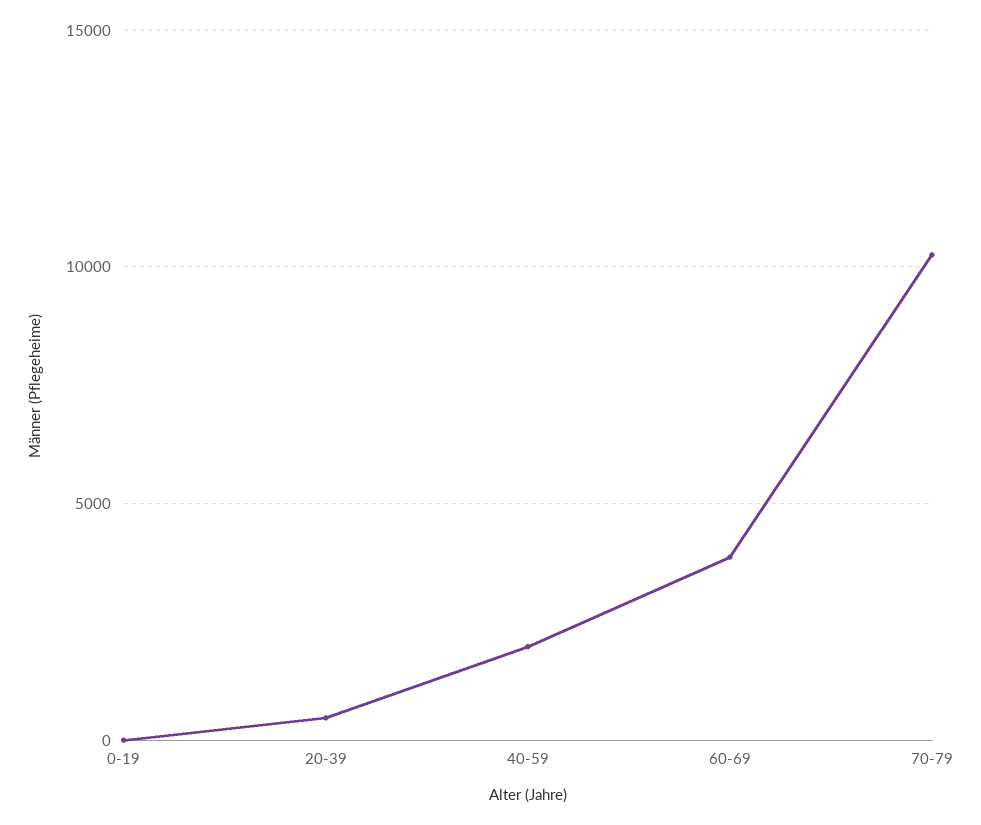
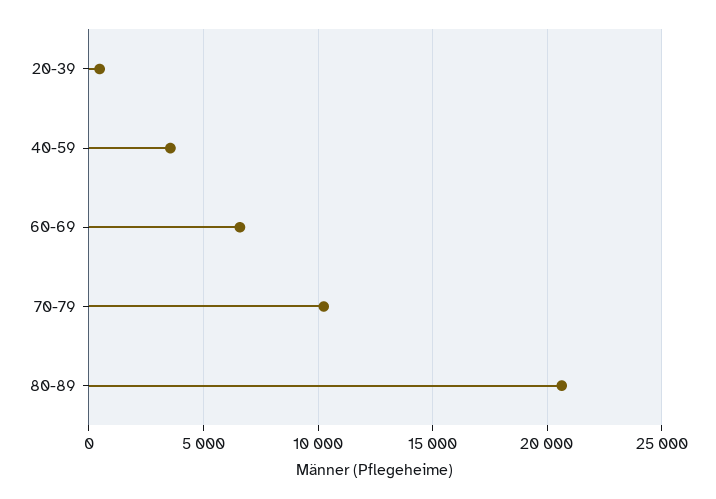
0-19: 0 -> none
40-59: 2000 -> 3500
60-69: 4000 -> 6500
80-89: none -> 20500

